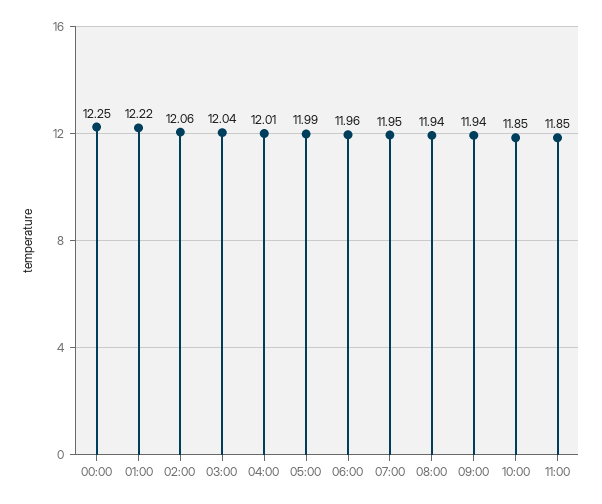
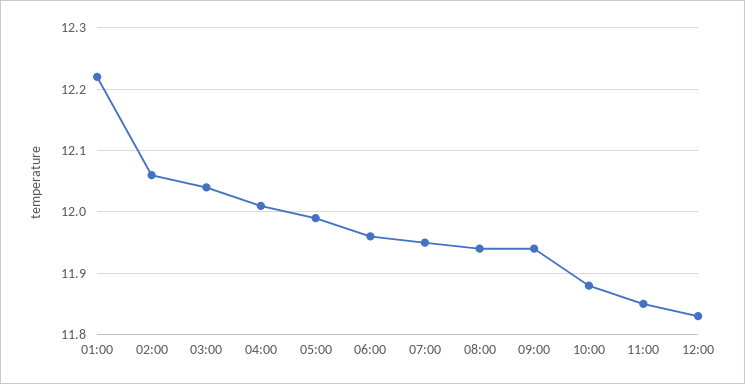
00:00: 12.25 -> none
10:00: 11.85 -> 11.88
12:00: none -> 11.83

